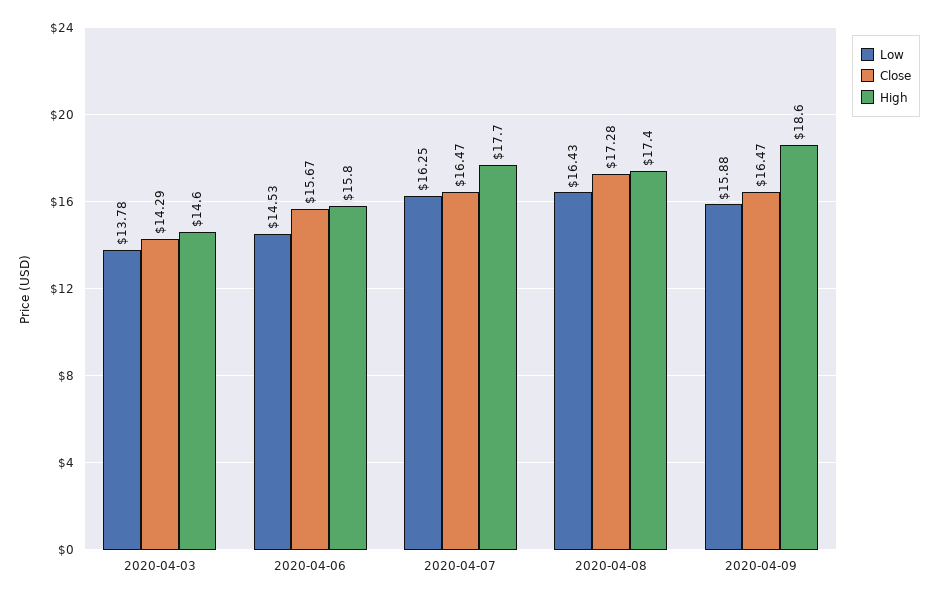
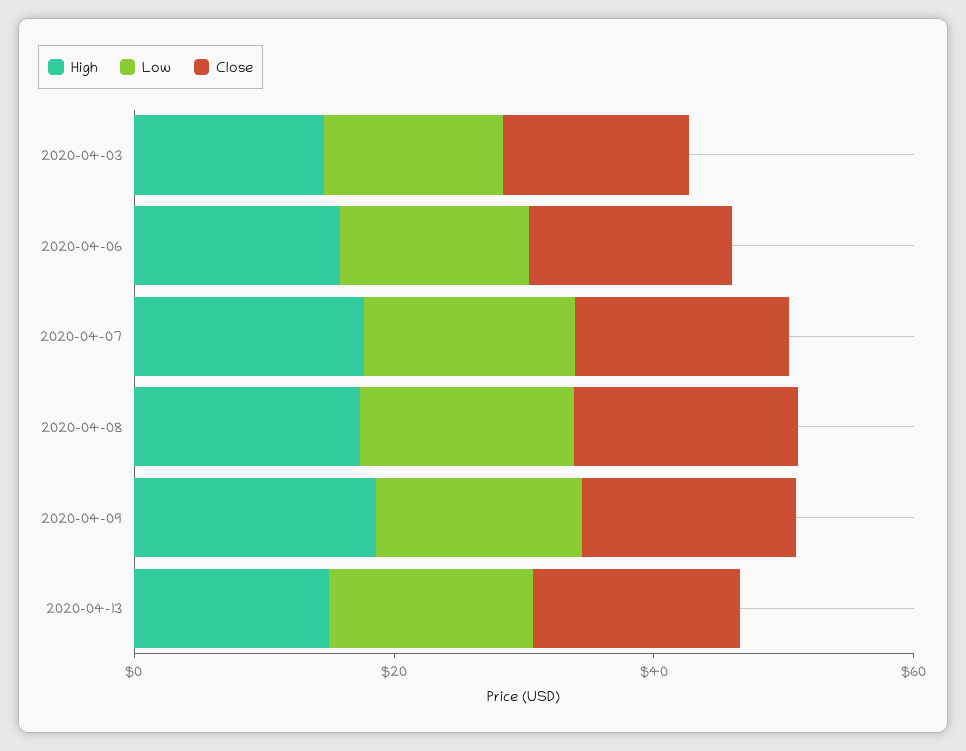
High, 2020-04-13: none -> 15
Low, 2020-04-13: none -> 15
Close, 2020-04-13: none -> 15

